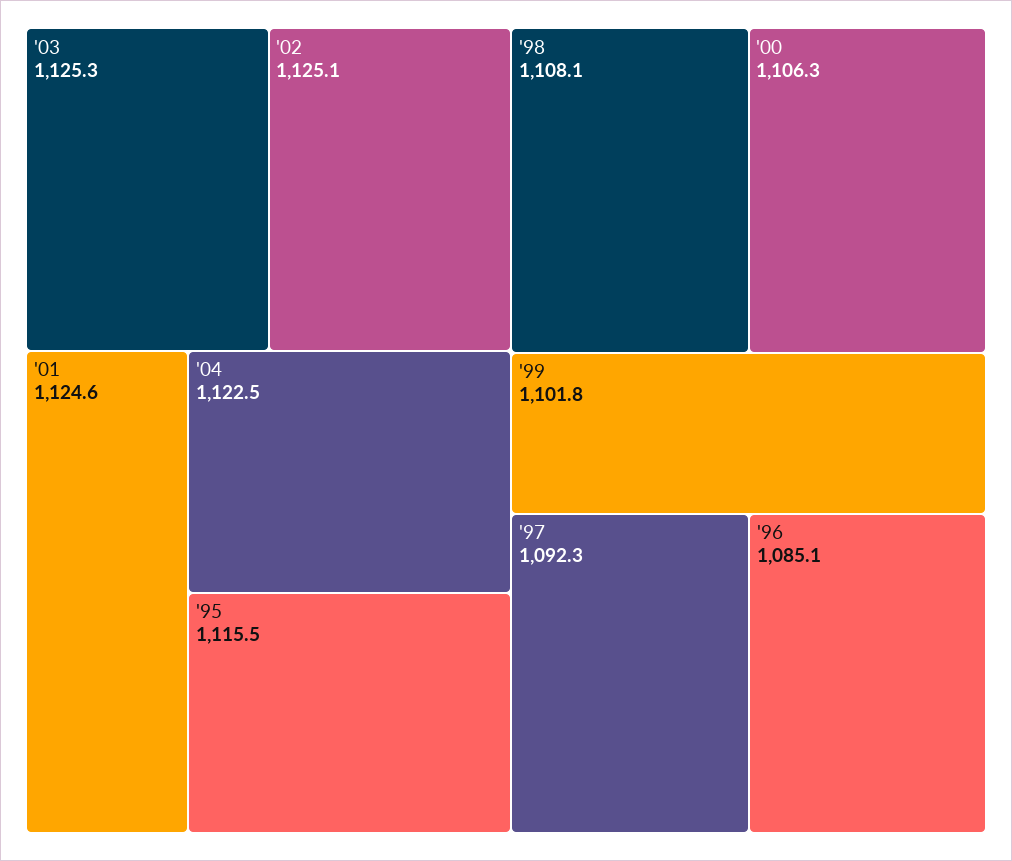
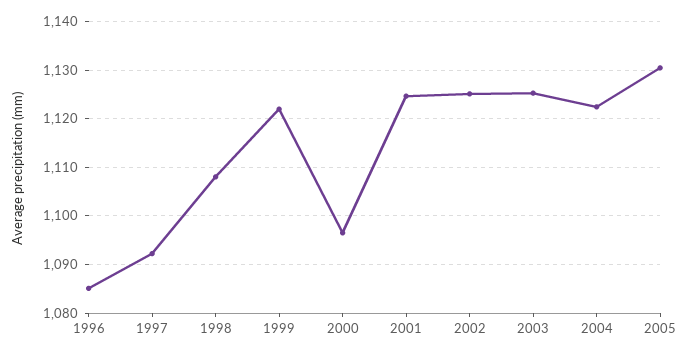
'95: 1115.5 -> none
'00: 1106.3 -> 1096
'99: 1101.8 -> 1122
2005: none -> 1130

